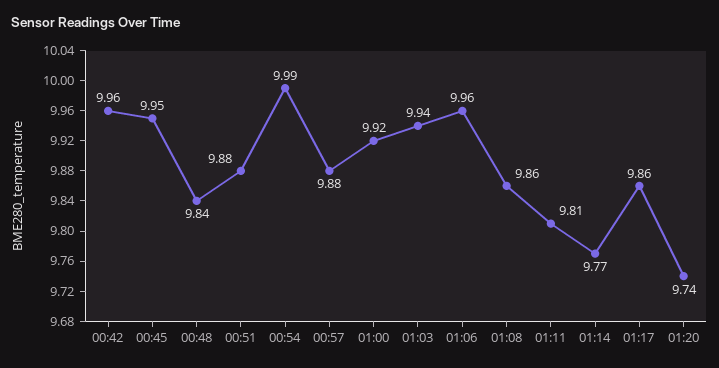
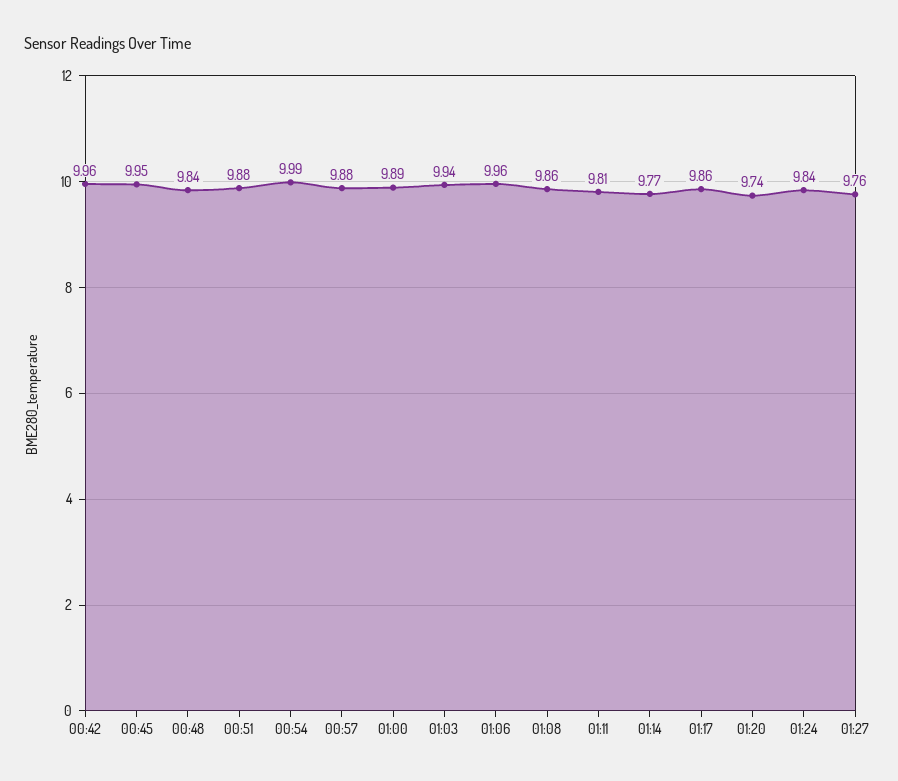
01:00: 9.92 -> 9.89
01:24: none -> 9.84
01:27: none -> 9.76

